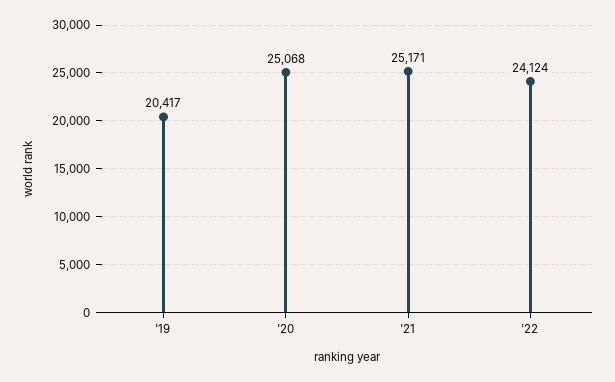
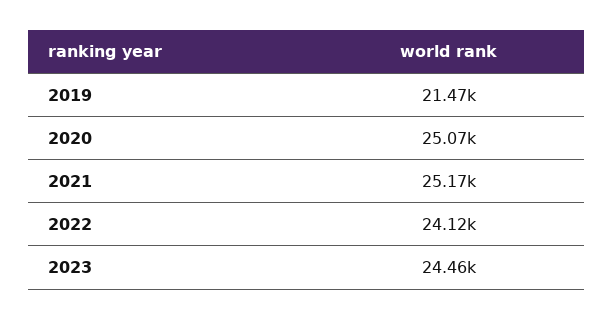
'19: 20417 -> 21470
2023: none -> 24460

